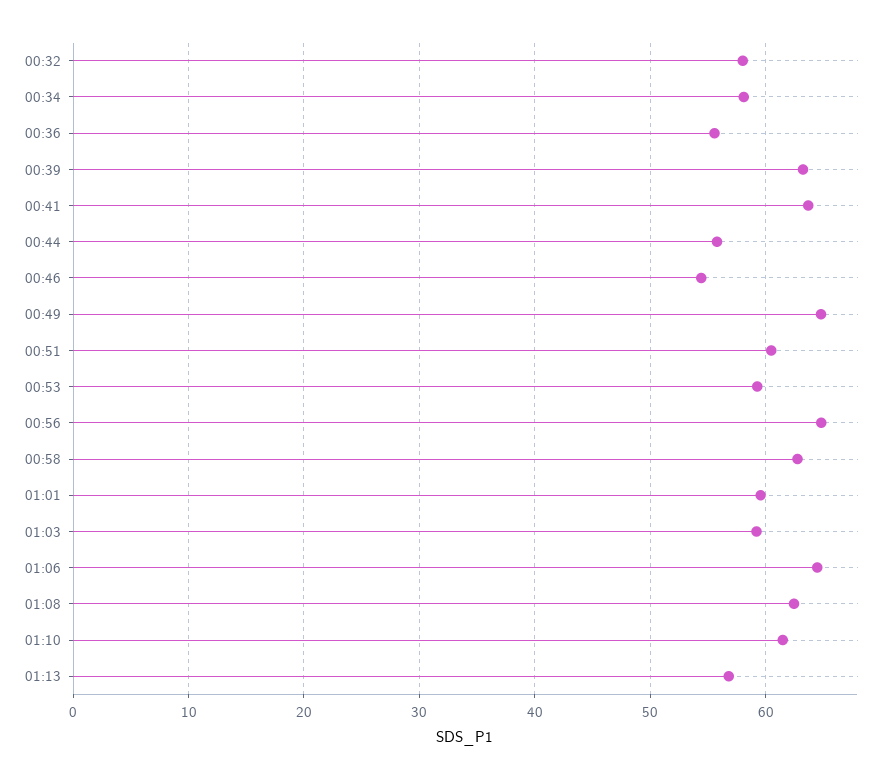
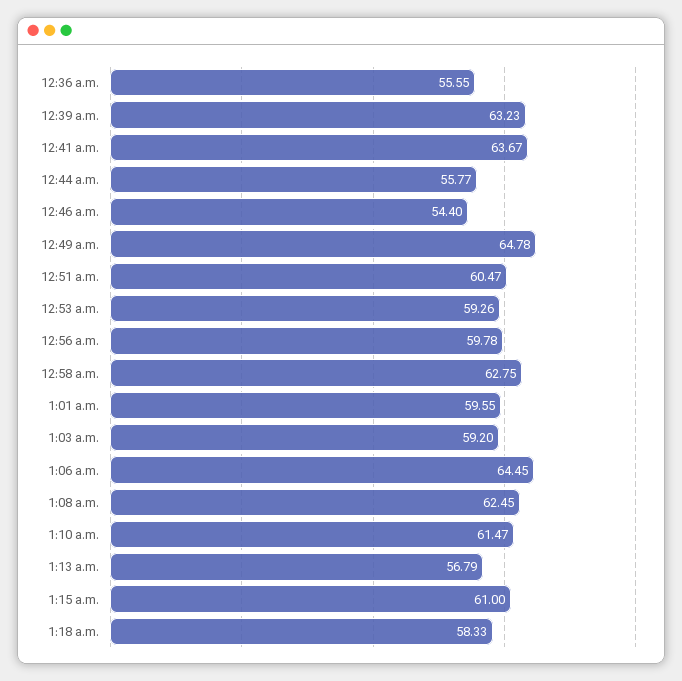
00:32: 58 -> none
00:34: 58 -> none
00:56: 65 -> 59.78
1:15 a.m.: none -> 61
1:18 a.m.: none -> 58.33

